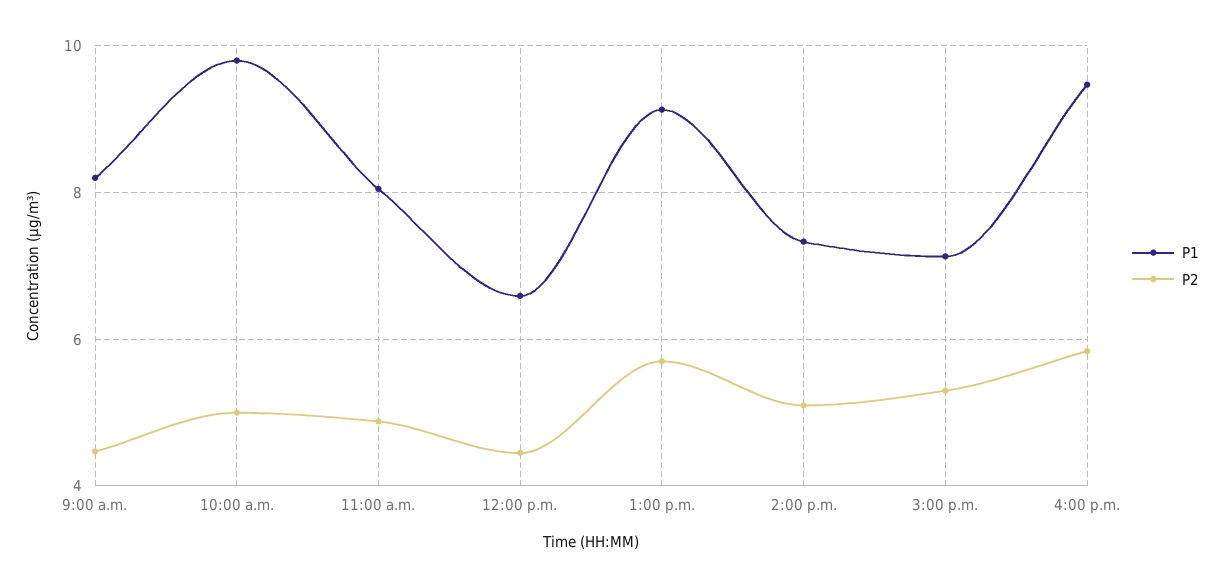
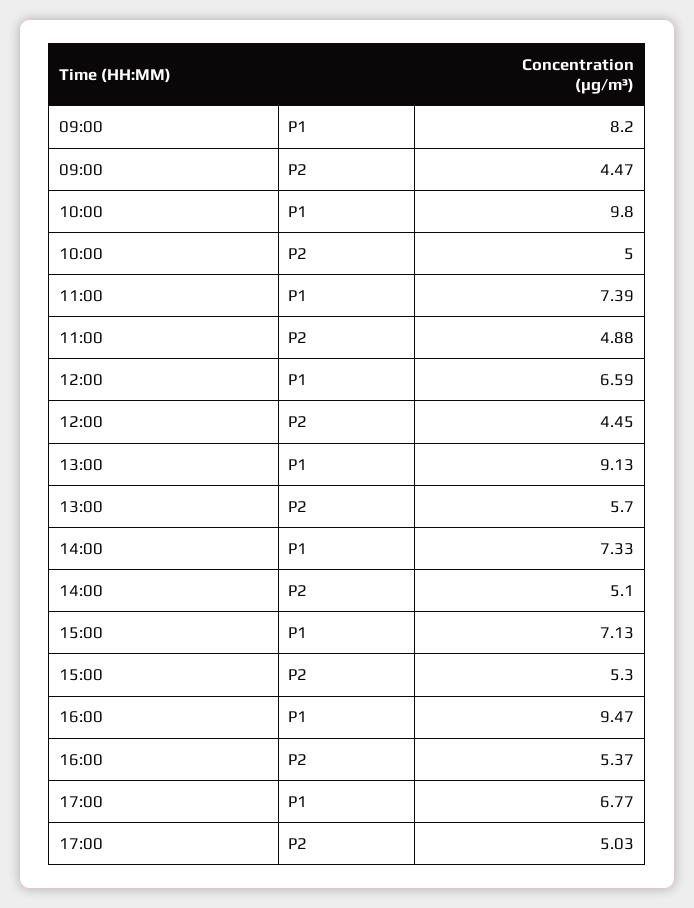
P1, 11:00 a.m.: 8 -> 7.39
P2, 4:00 p.m.: 5.8 -> 5.37
P1, 17:00: none -> 6.77
P2, 17:00: none -> 5.03

